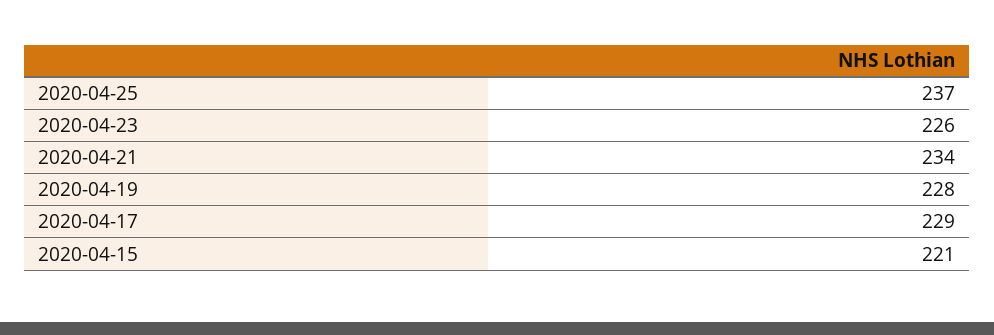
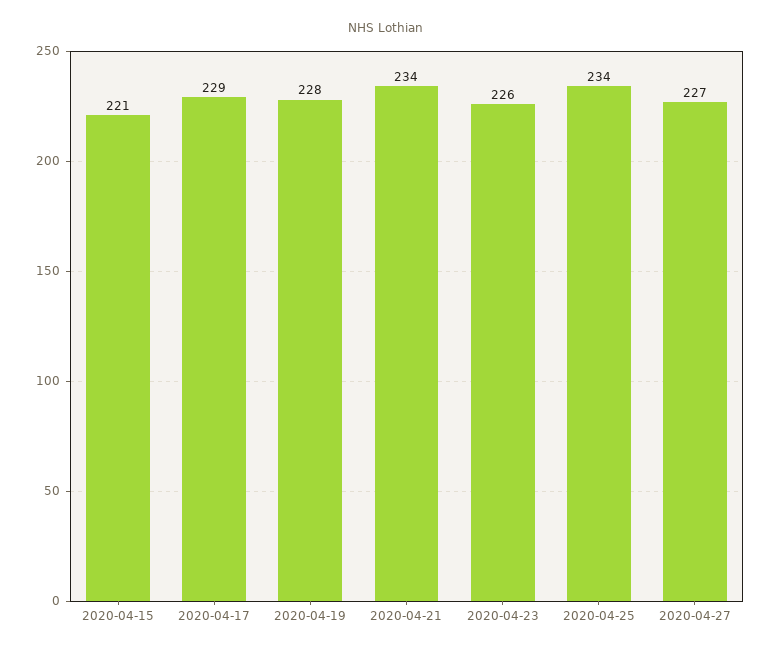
2020-04-25: 237 -> 234
2020-04-27: none -> 227

